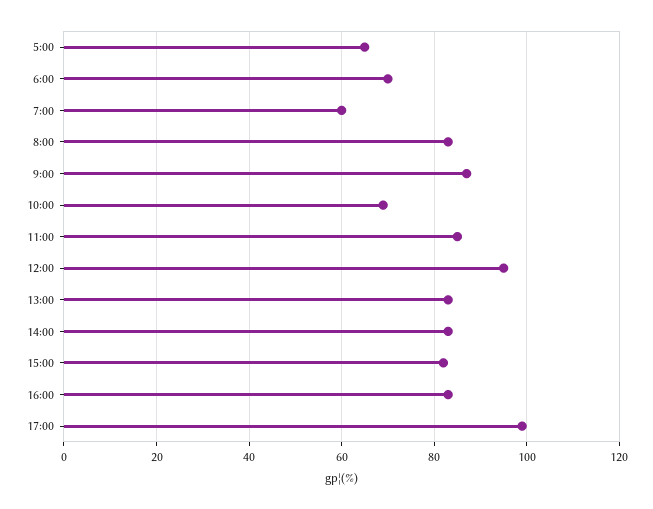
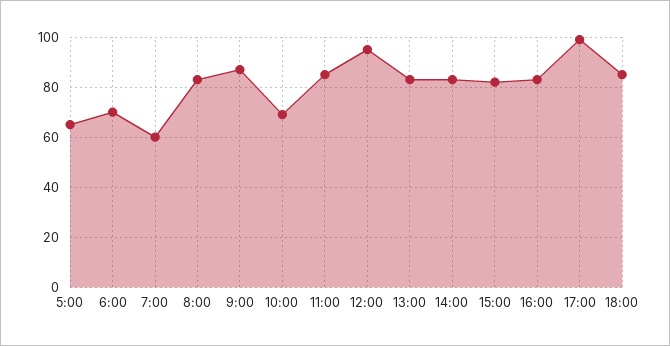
18:00: none -> 85

